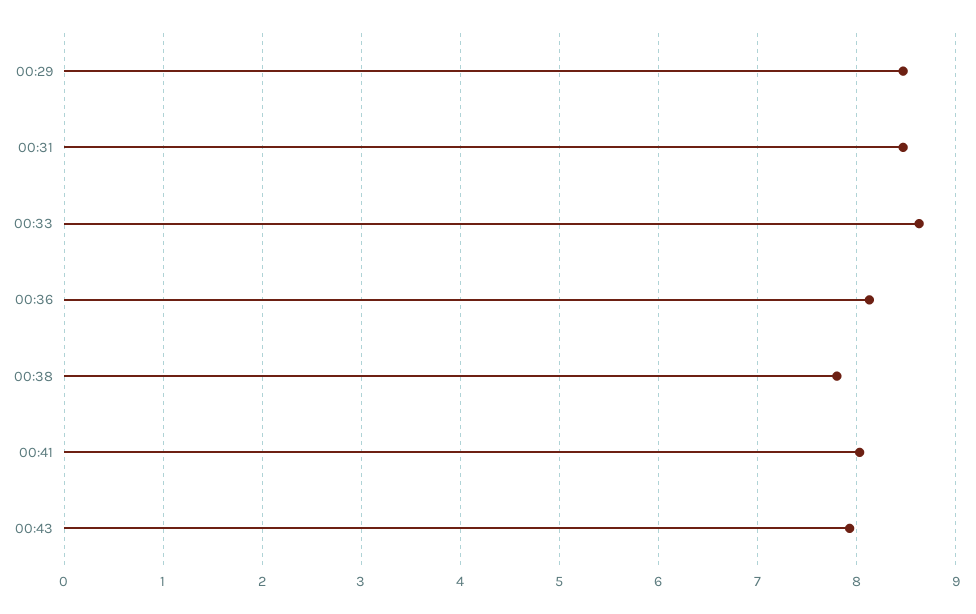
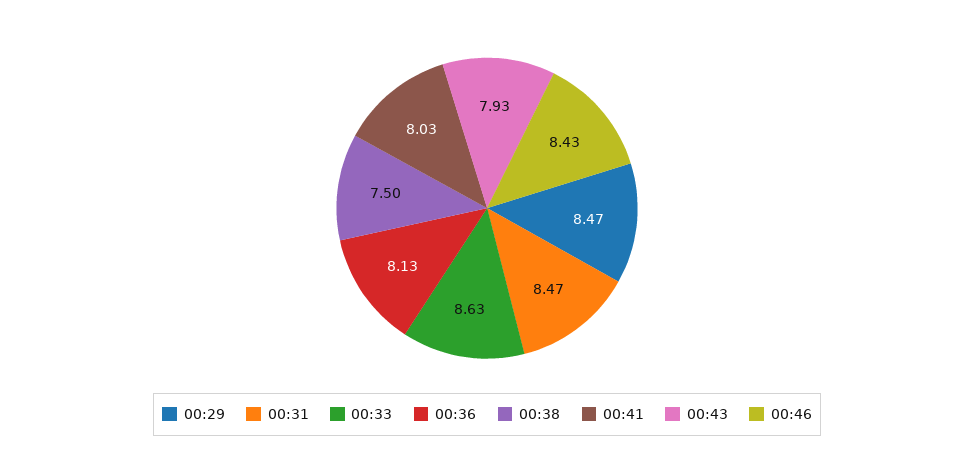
00:38: 7.8 -> 7.5
00:46: none -> 8.43

